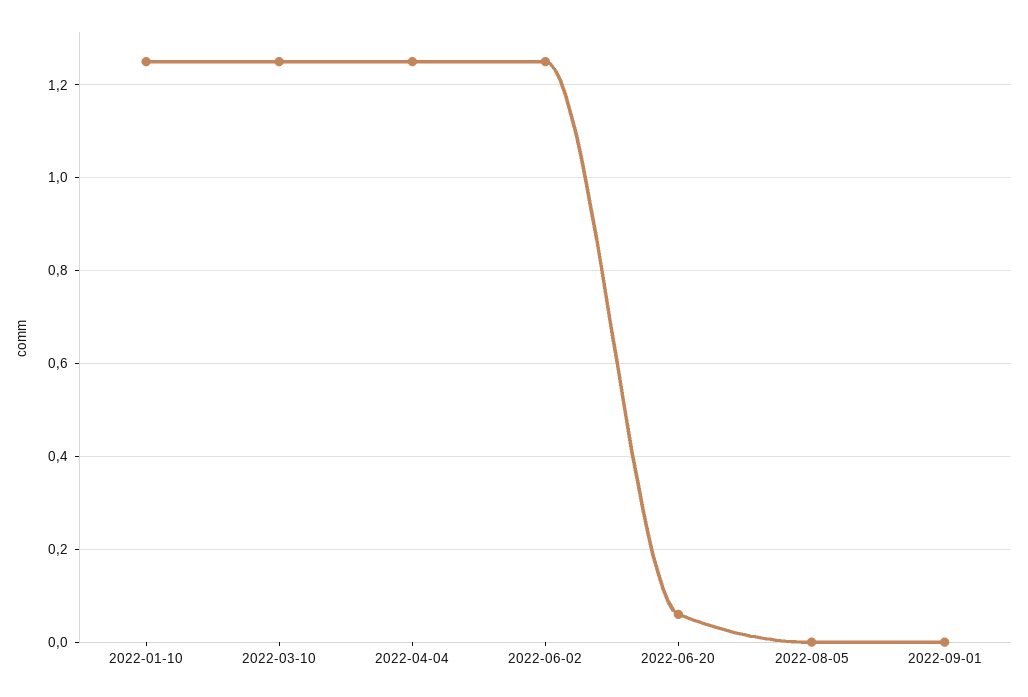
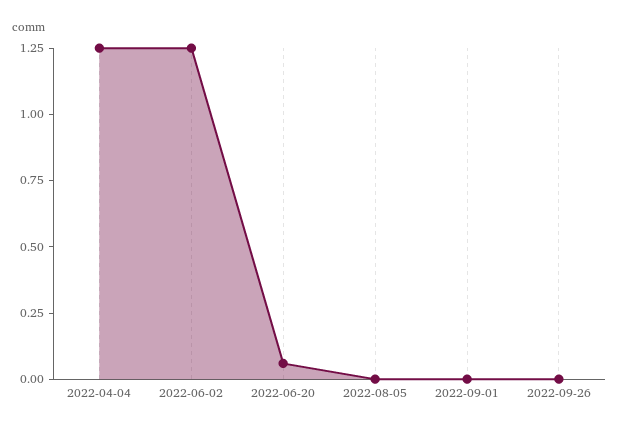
2022-01-10: 1.25 -> none
2022-03-10: 1.25 -> none
2022-09-26: none -> 0

